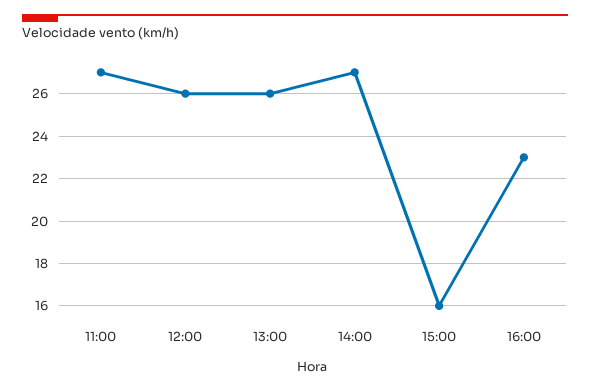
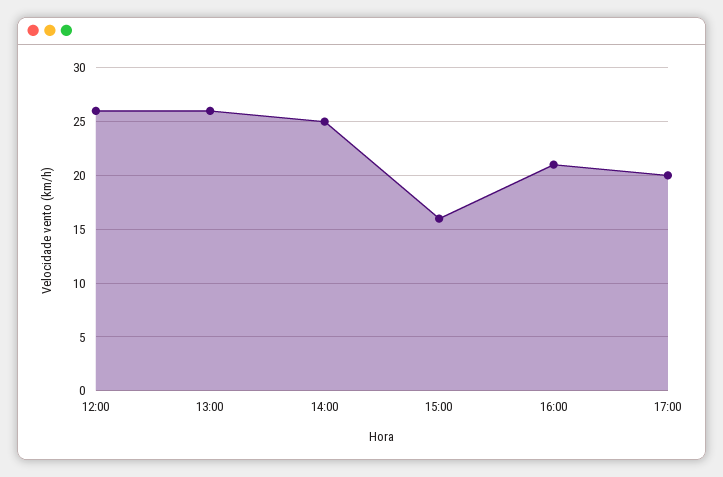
11:00: 27 -> none
14:00: 27 -> 25
16:00: 23 -> 21
17:00: none -> 20

